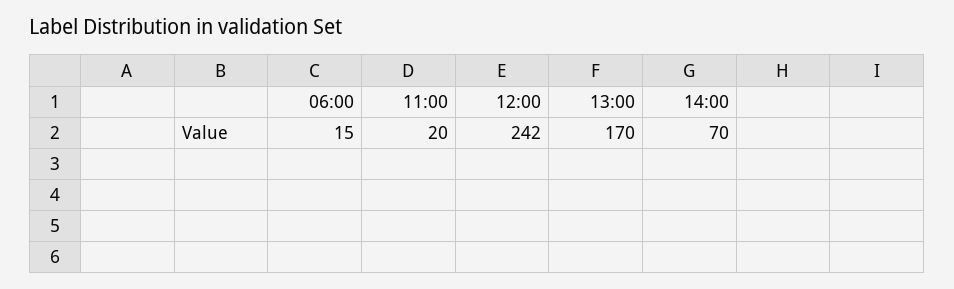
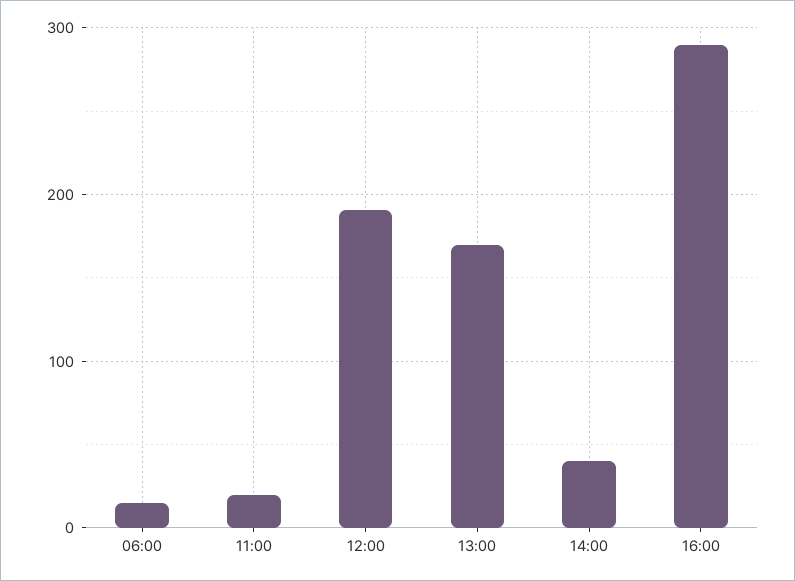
12:00: 242 -> 190
14:00: 70 -> 40
16:00: none -> 290

